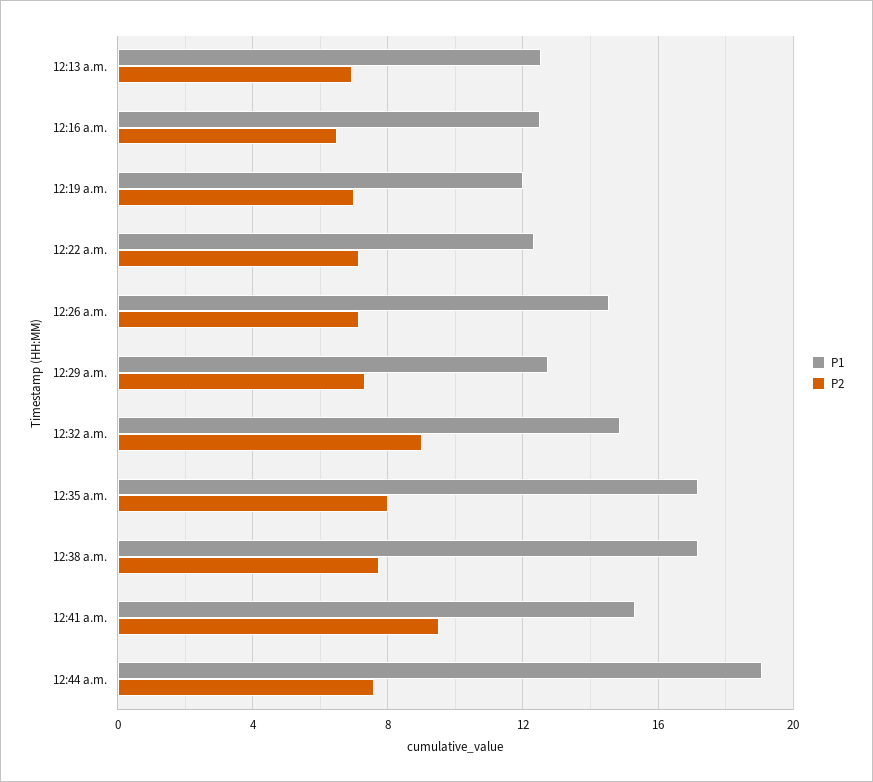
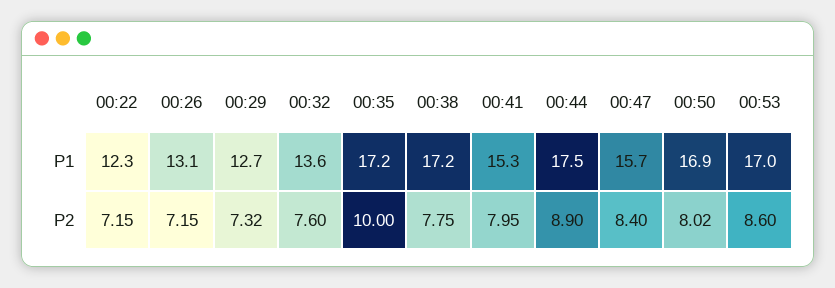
P1, 12:13 a.m.: 12.5 -> none
P2, 12:13 a.m.: 7 -> none
P1, 12:16 a.m.: 12.5 -> none
P2, 12:16 a.m.: 6.5 -> none
P1, 12:19 a.m.: 12 -> none
P2, 12:19 a.m.: 7 -> none
P1, 12:26 a.m.: 14.5 -> 13.1
P1, 12:32 a.m.: 15 -> 13.6
P2, 12:32 a.m.: 9 -> 7.6
P2, 12:35 a.m.: 8 -> 10
P2, 12:41 a.m.: 9.5 -> 7.95
P1, 12:44 a.m.: 19 -> 17.5
P2, 12:44 a.m.: 7.5 -> 8.9
P1, 00:47: none -> 15.7
P1, 00:50: none -> 16.9
P1, 00:53: none -> 17
P2, 00:47: none -> 8.4
P2, 00:50: none -> 8.02
P2, 00:53: none -> 8.6

